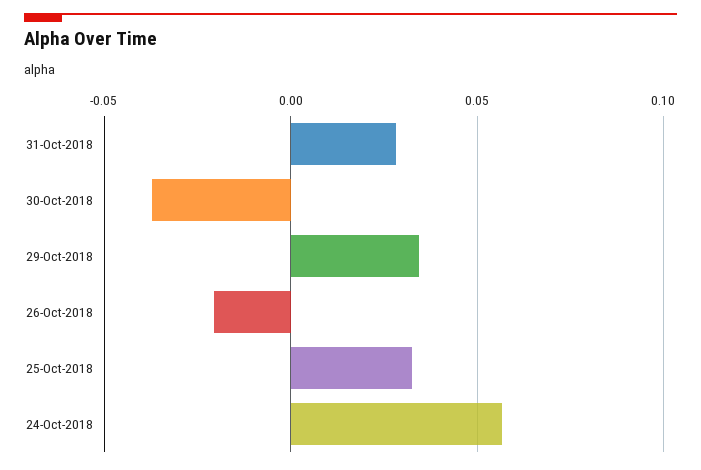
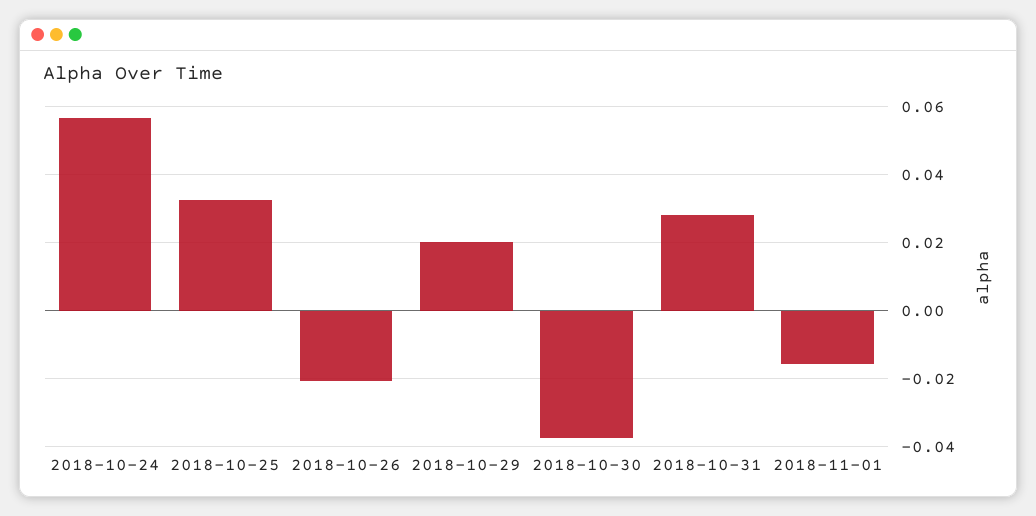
29-Oct-2018: 0.035 -> 0.02
2018-11-01: none -> -0.016

